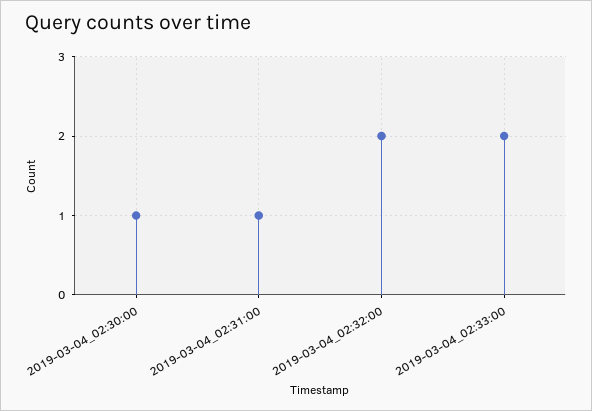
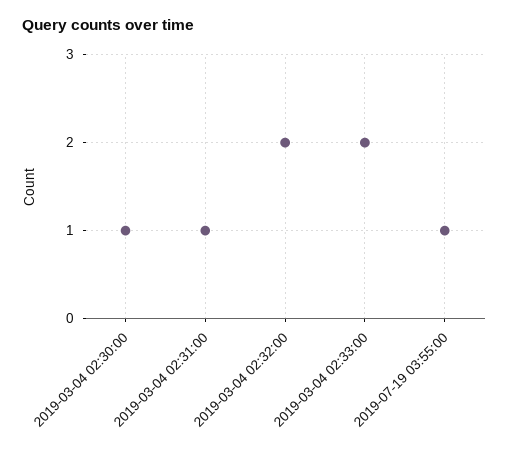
2019-07-19 03:55:00: none -> 1

